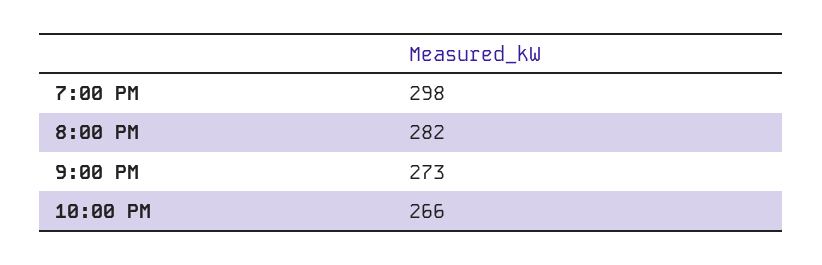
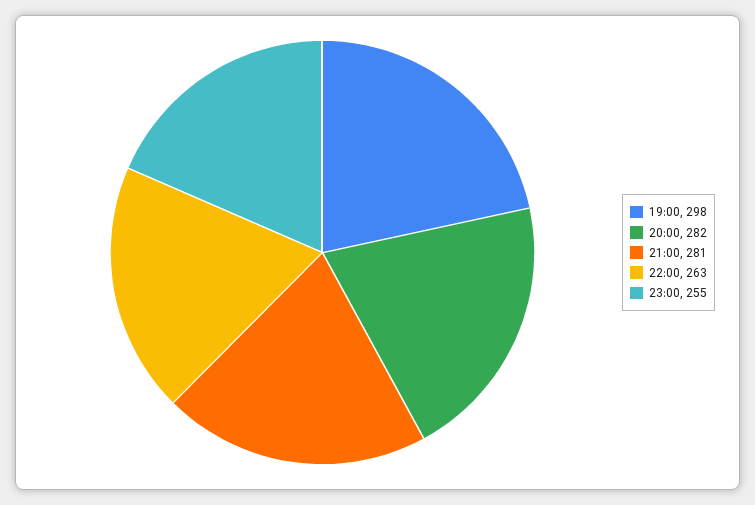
9:00 PM: 273 -> 281
10:00 PM: 266 -> 263
23:00: none -> 255

